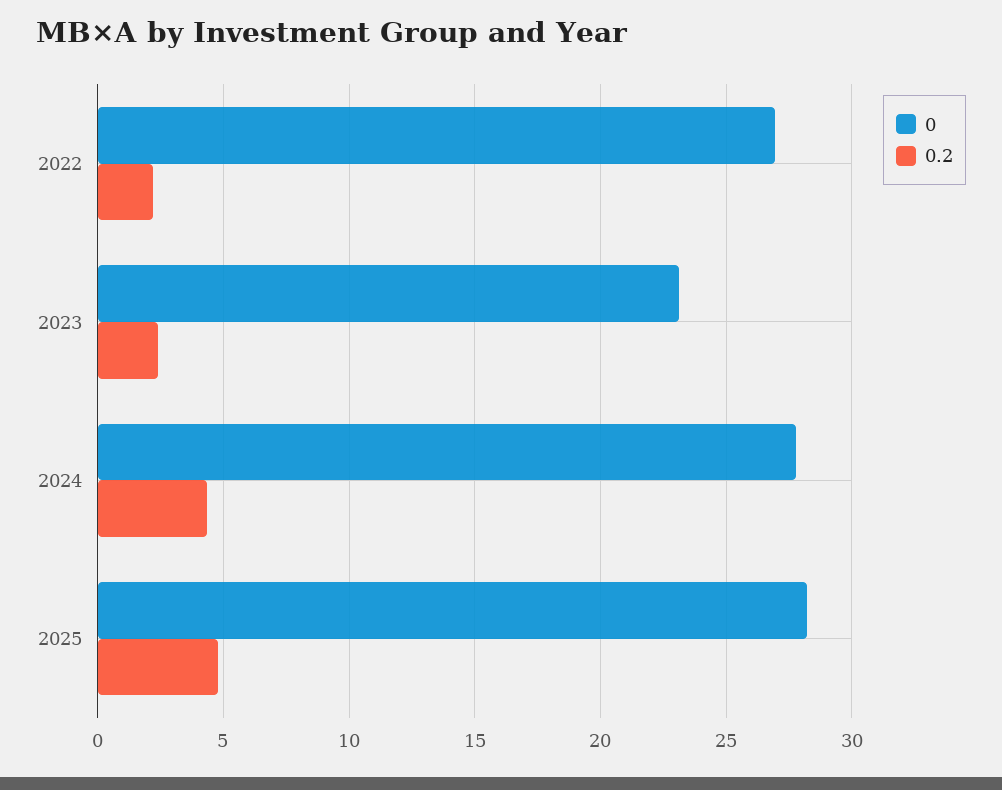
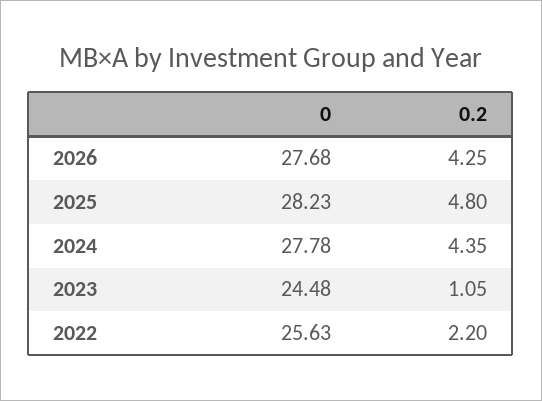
0, 2022: 27 -> 25.63
0, 2023: 23 -> 24.48
0.2, 2023: 2.5 -> 1.05
0, 2026: none -> 27.68
0.2, 2026: none -> 4.25

